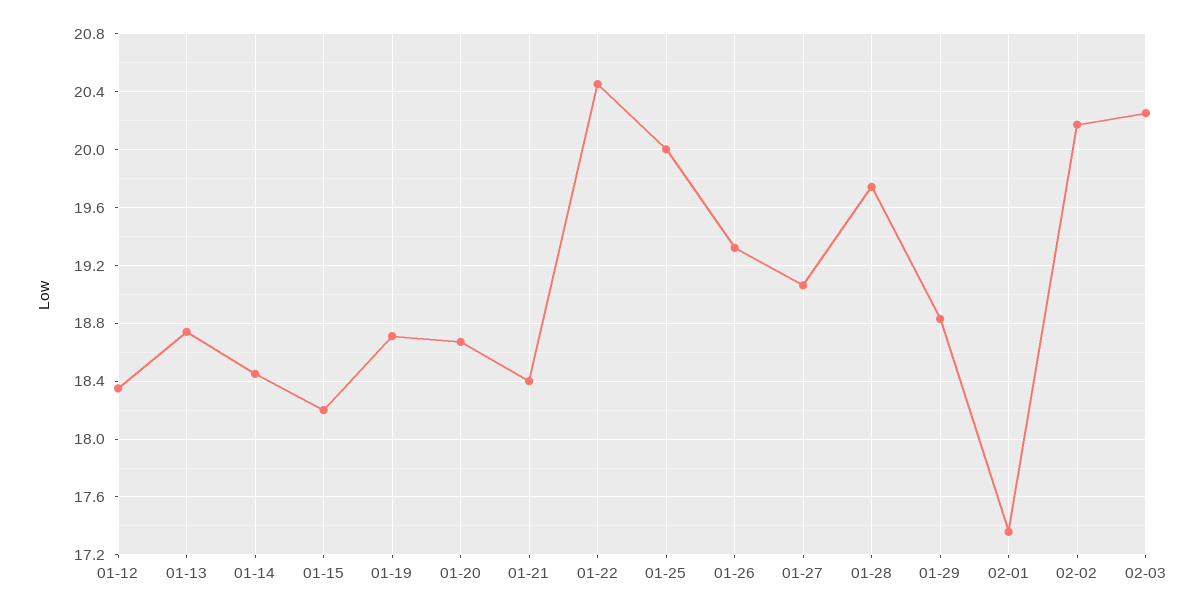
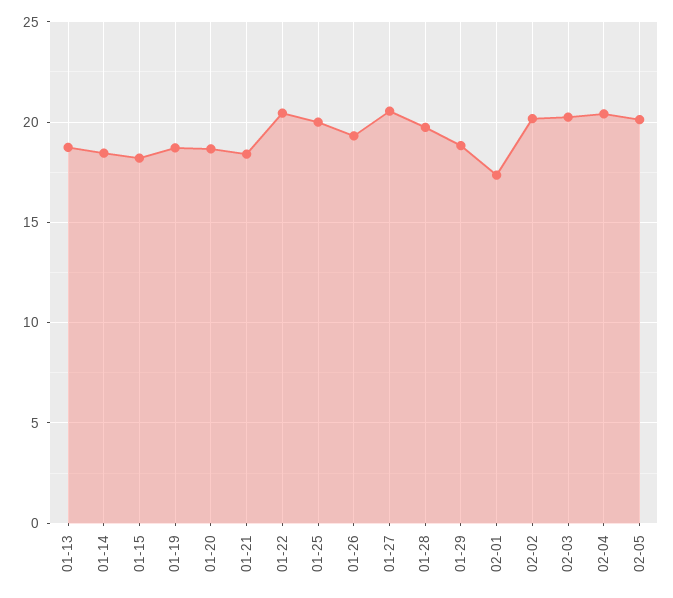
01-12: 18.35 -> none
01-27: 19.05 -> 20.5
02-04: none -> 20.5
02-05: none -> 20

